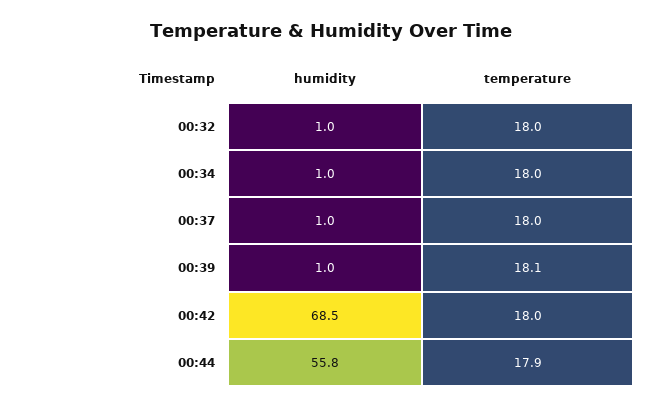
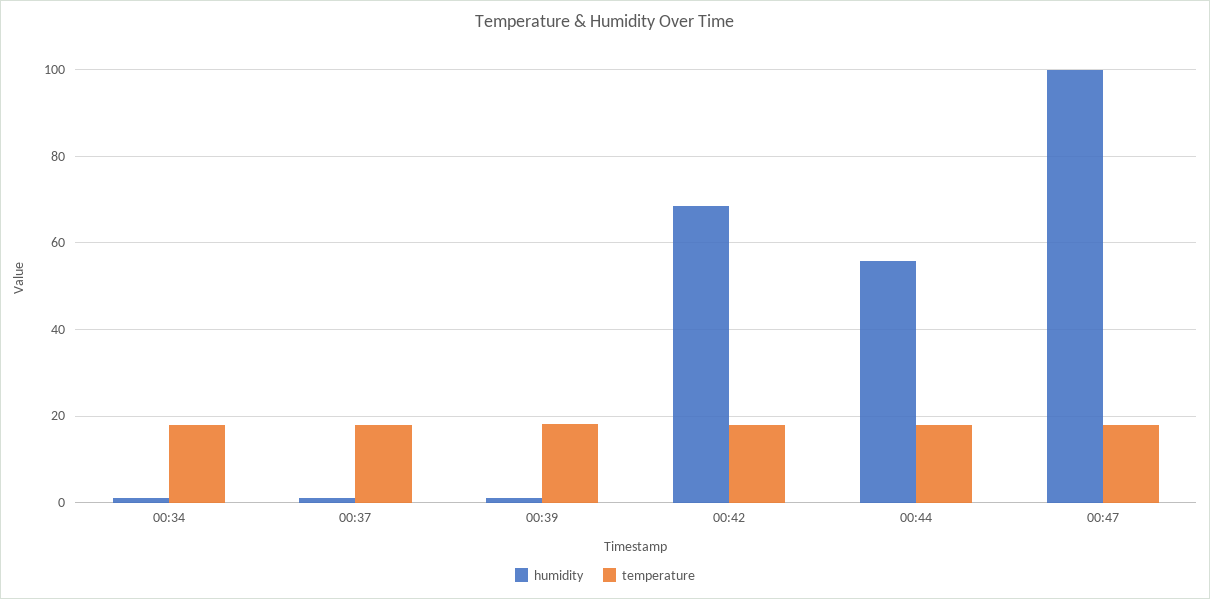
humidity, 00:32: 1 -> none
temperature, 00:32: 18 -> none
humidity, 00:47: none -> 100
temperature, 00:47: none -> 18

